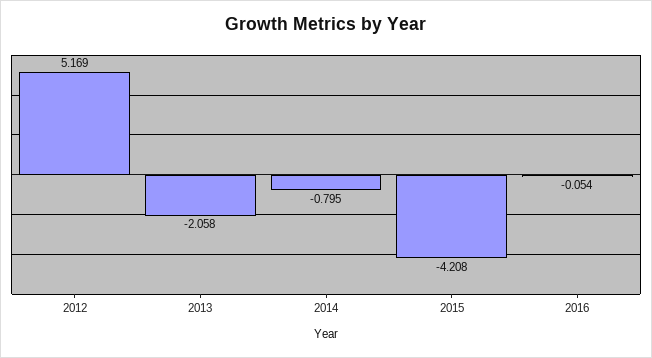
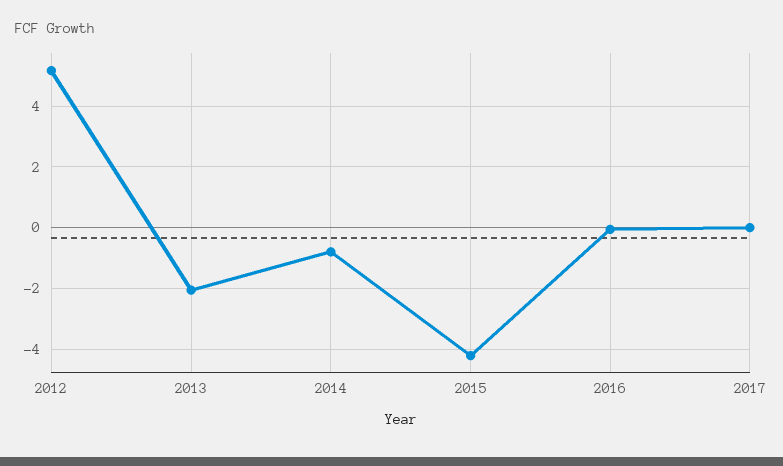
2017: none -> 0

